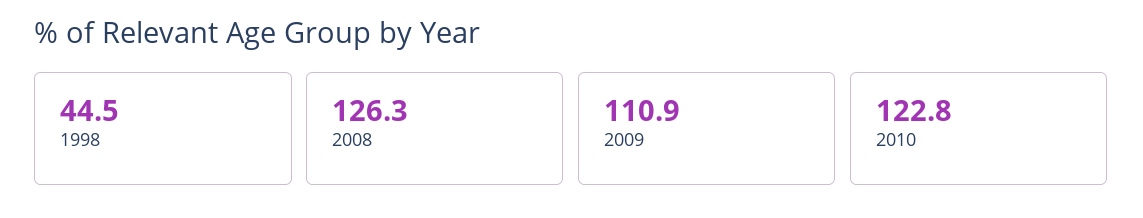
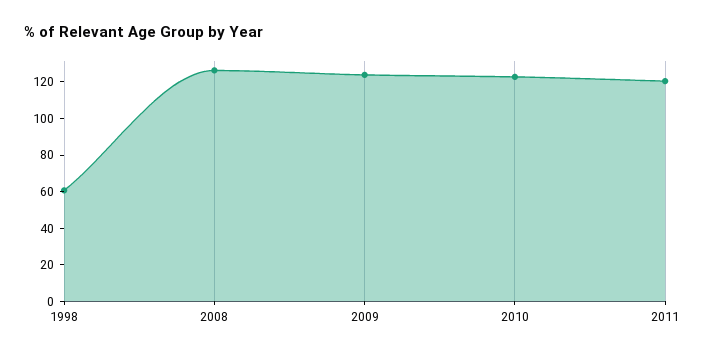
1998: 44.5 -> 60
2009: 110.9 -> 125
2011: none -> 120

